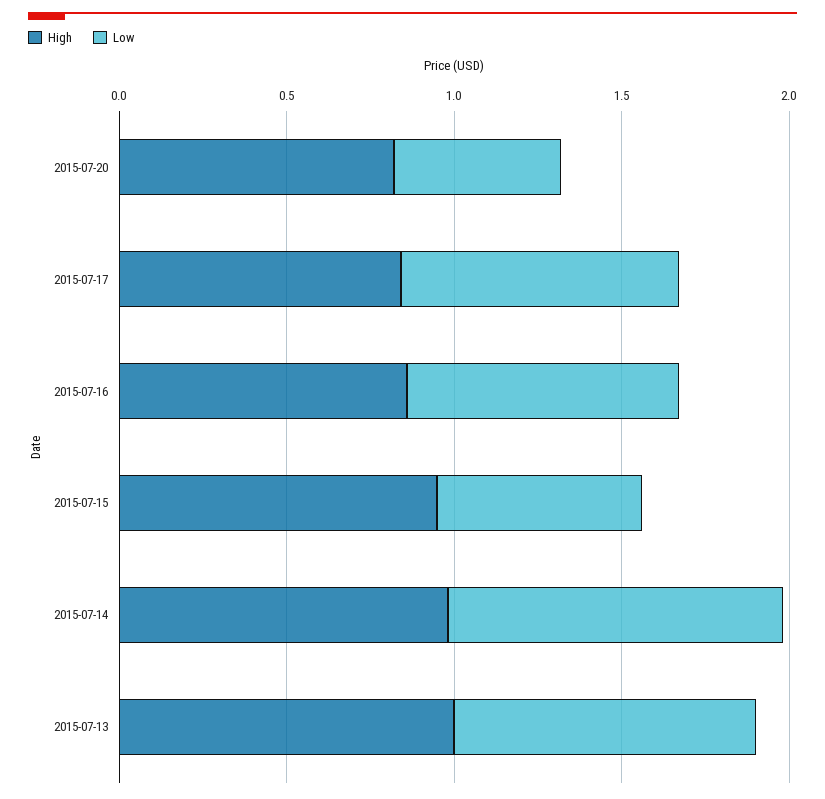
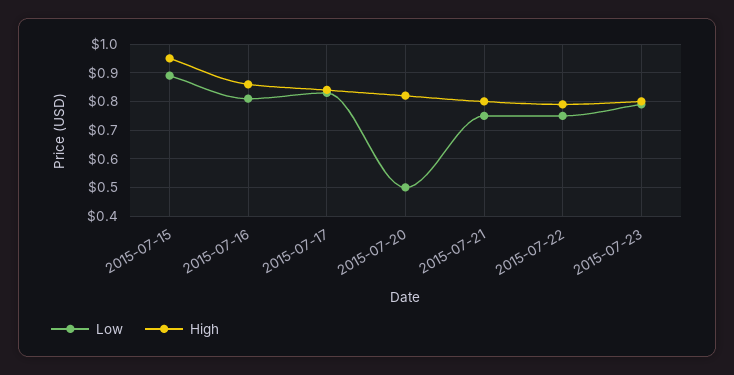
Low, 2015-07-15: 0.6 -> 0.9
High, 2015-07-14: 1 -> none
Low, 2015-07-14: 1 -> none
High, 2015-07-13: 1 -> none
Low, 2015-07-13: 0.9 -> none
Low, 2015-07-21: none -> 0.75
High, 2015-07-21: none -> 0.8
Low, 2015-07-22: none -> 0.75
High, 2015-07-22: none -> 0.8
Low, 2015-07-23: none -> 0.8
High, 2015-07-23: none -> 0.8

